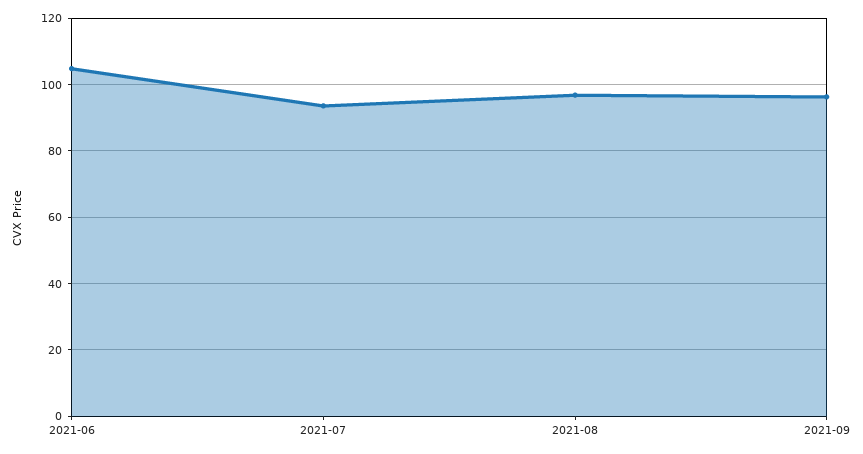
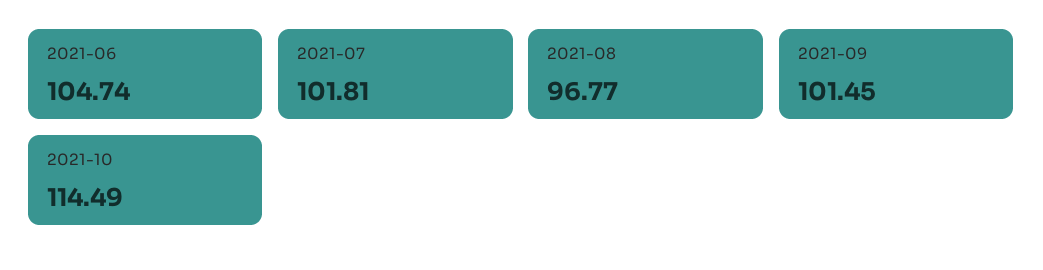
2021-07: 94 -> 101.81
2021-09: 96 -> 101.45
2021-10: none -> 114.49

